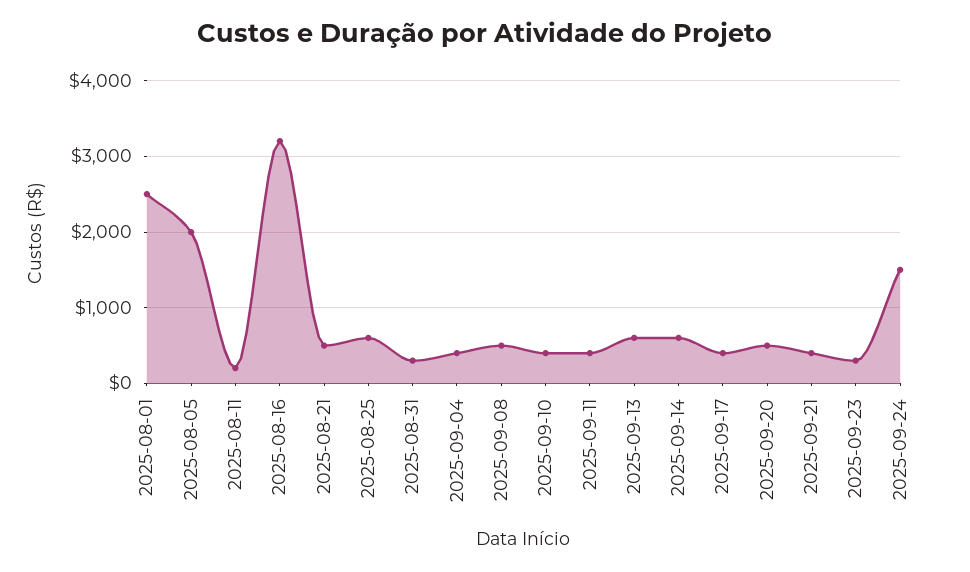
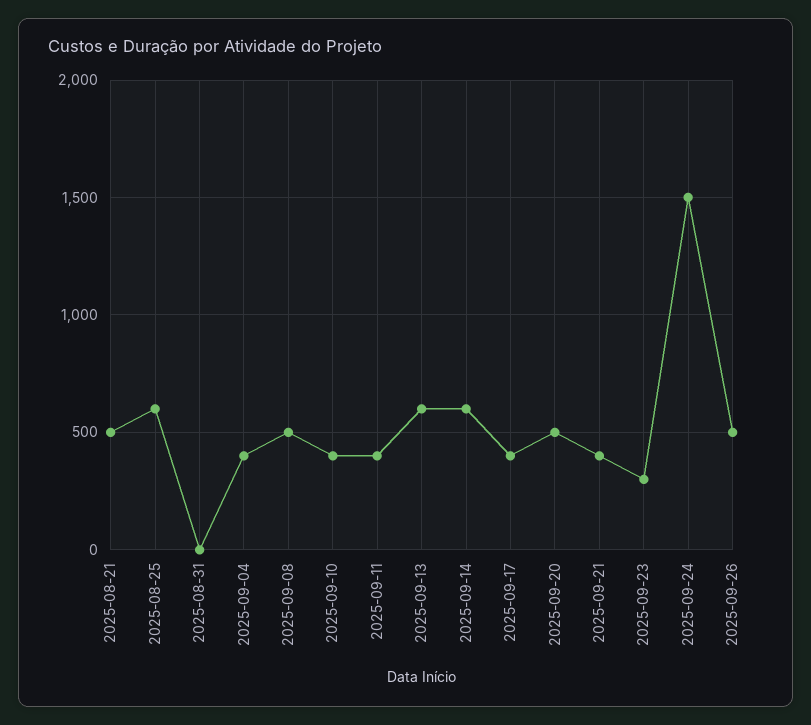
2025-08-01: 2500 -> none
2025-08-05: 2000 -> none
2025-08-11: 200 -> none
2025-08-16: 3200 -> none
2025-08-31: 300 -> 0
2025-09-26: none -> 500

